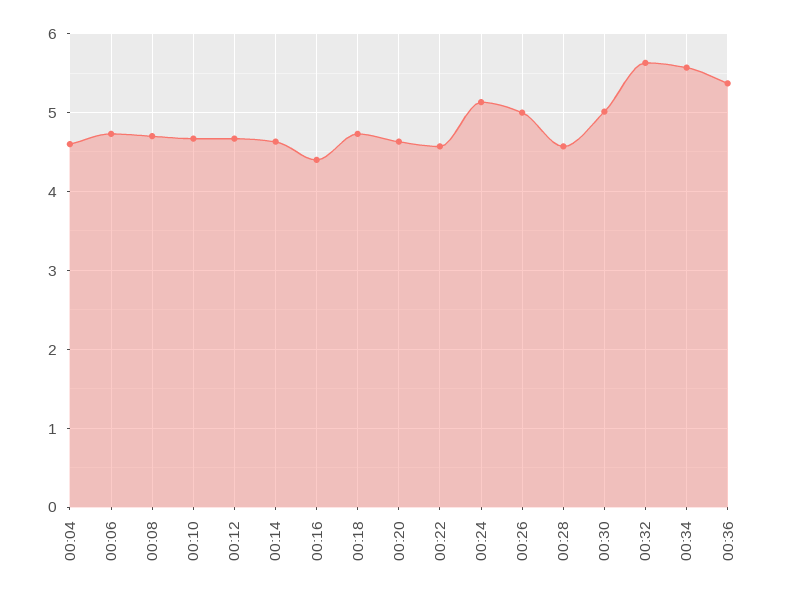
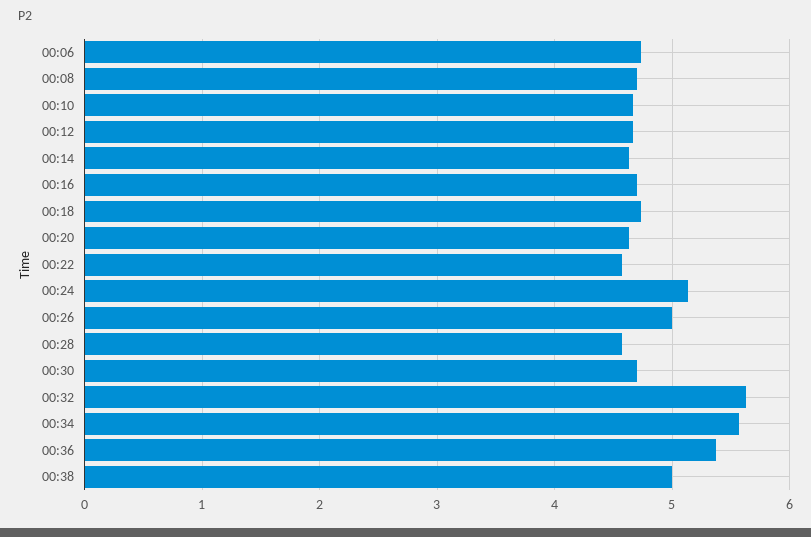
00:04: 4.6 -> none
00:16: 4.4 -> 4.7
00:30: 5 -> 4.7
00:38: none -> 5

